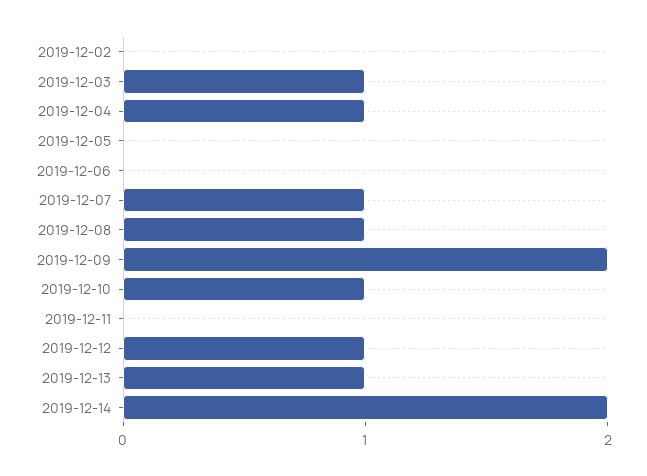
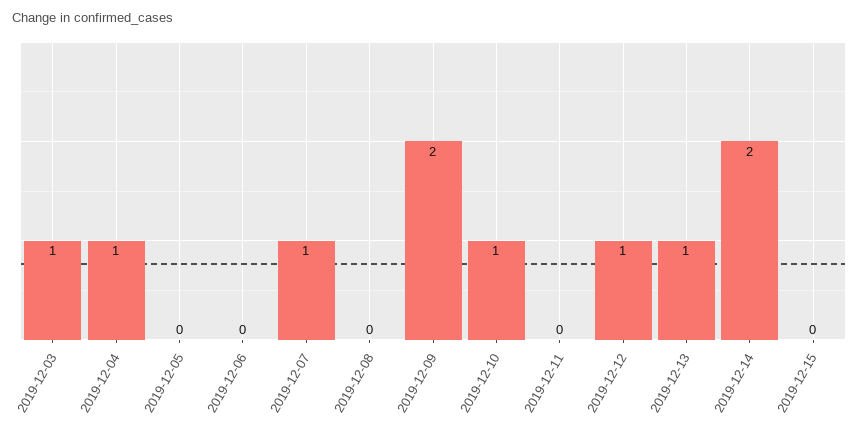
2019-12-02: 0 -> none
2019-12-08: 1 -> 0
2019-12-15: none -> 0

